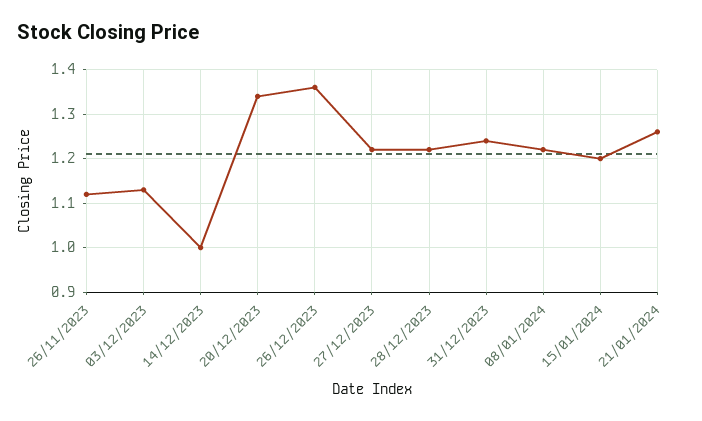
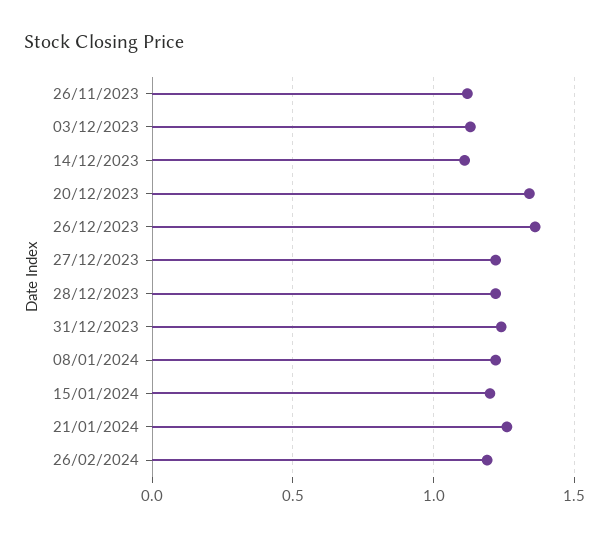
14/12/2023: 1 -> 1.1
26/02/2024: none -> 1.2

